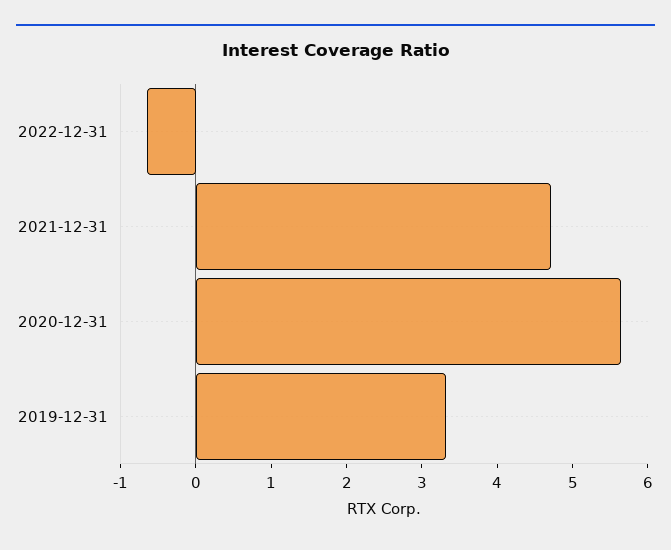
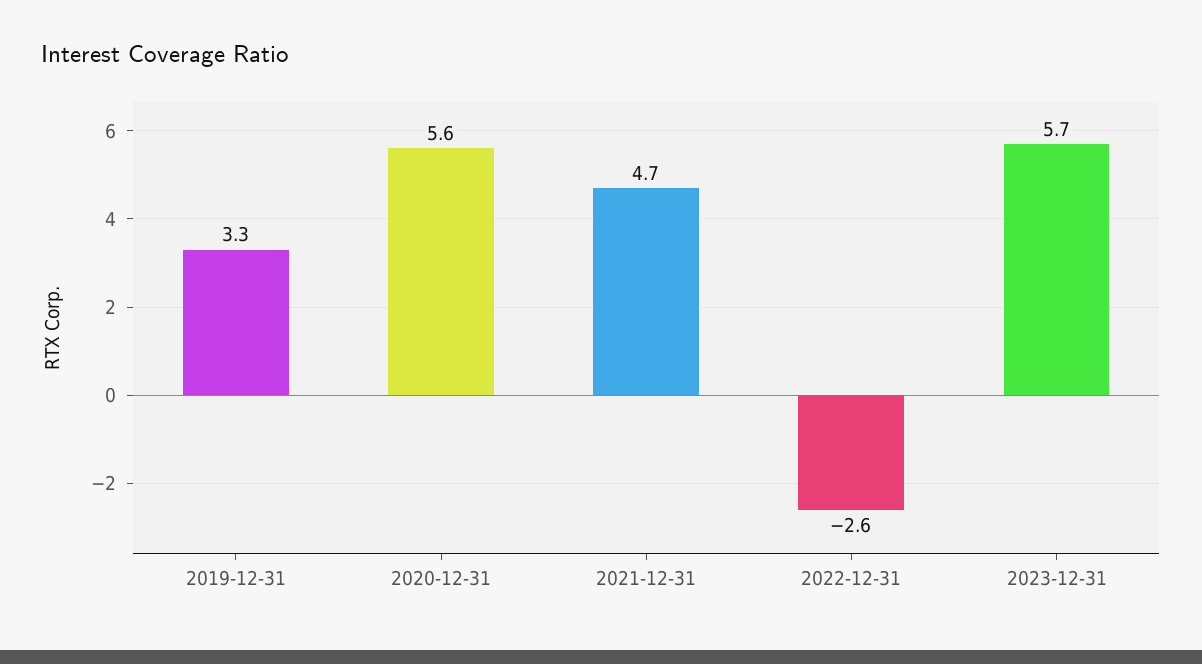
2022-12-31: -0.6 -> -2.6
2023-12-31: none -> 5.7

